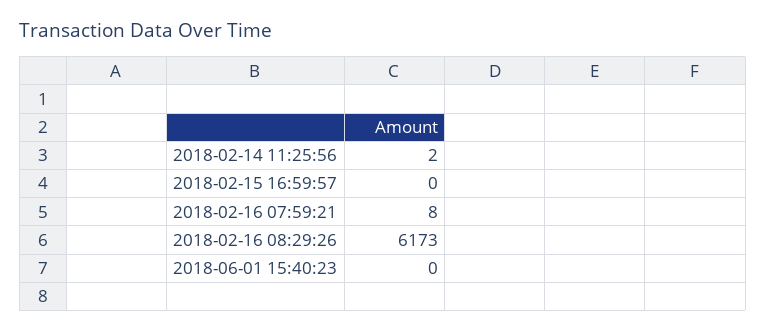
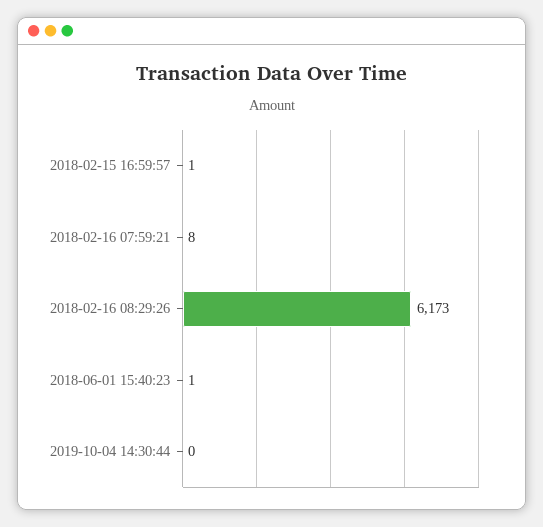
2018-02-14 11:25:56: 2 -> none
2018-02-15 16:59:57: 0 -> 1
2018-06-01 15:40:23: 0 -> 1
2019-10-04 14:30:44: none -> 0

